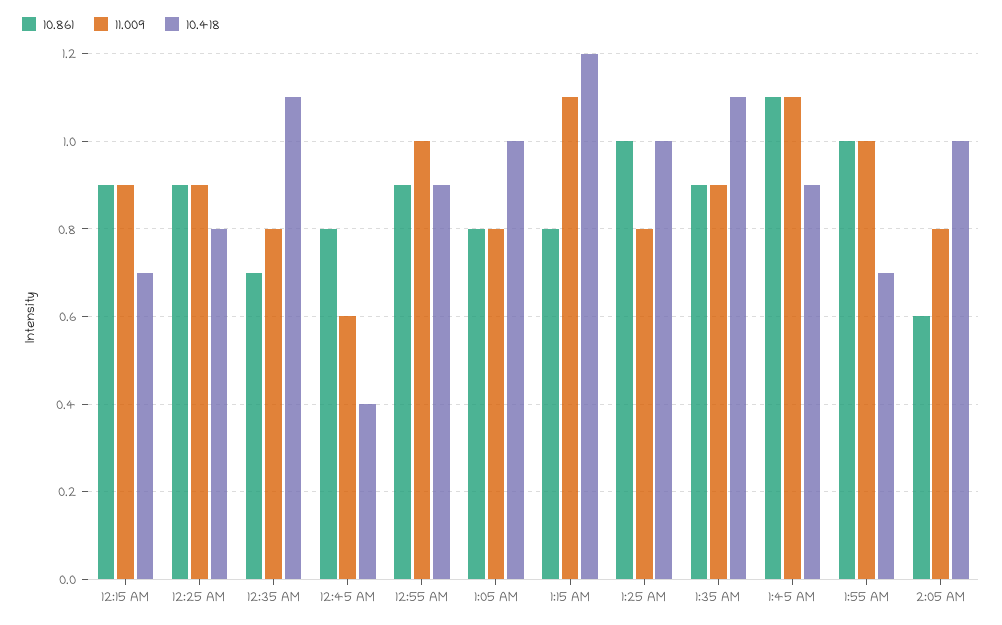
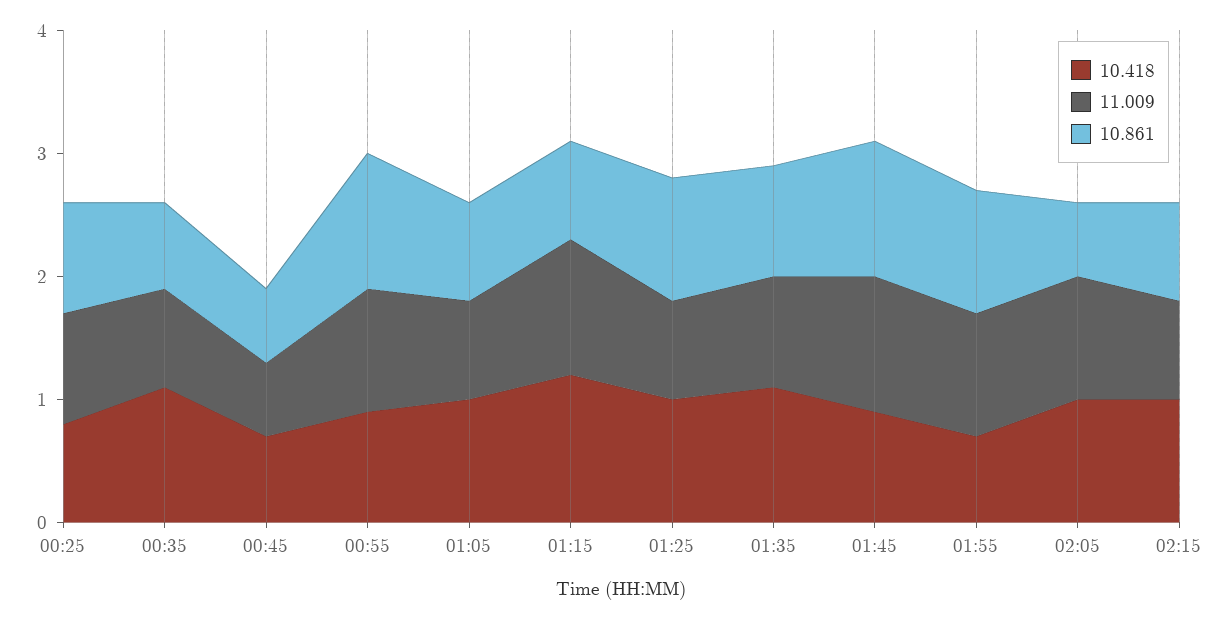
10.861, 12:15 AM: 0.9 -> none
11.009, 12:15 AM: 0.9 -> none
10.418, 12:15 AM: 0.7 -> none
10.861, 12:45 AM: 0.8 -> 0.6
10.418, 12:45 AM: 0.4 -> 0.7
10.861, 12:55 AM: 0.9 -> 1.1
11.009, 2:05 AM: 0.8 -> 1
10.418, 02:15: none -> 1
11.009, 02:15: none -> 0.8
10.861, 02:15: none -> 0.8

